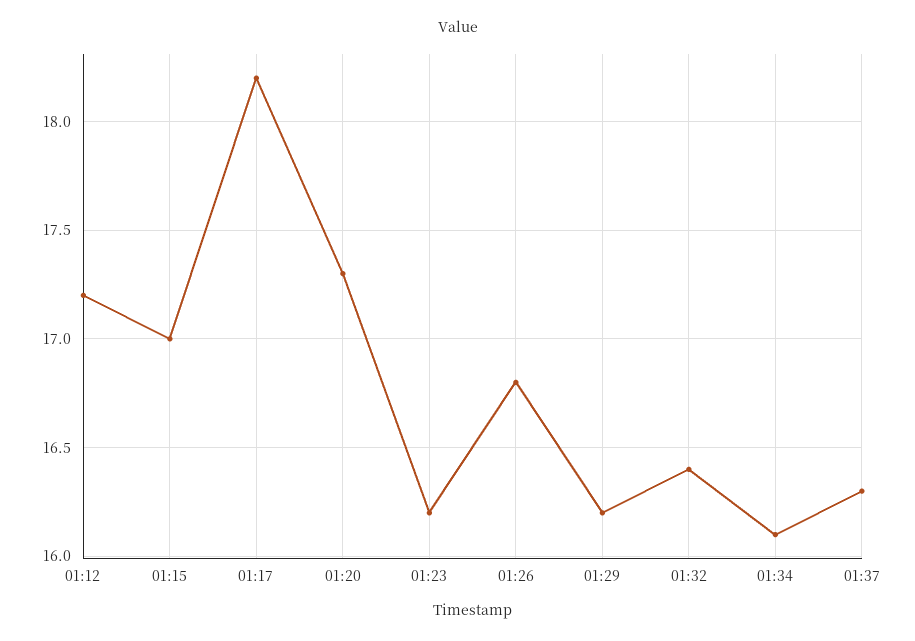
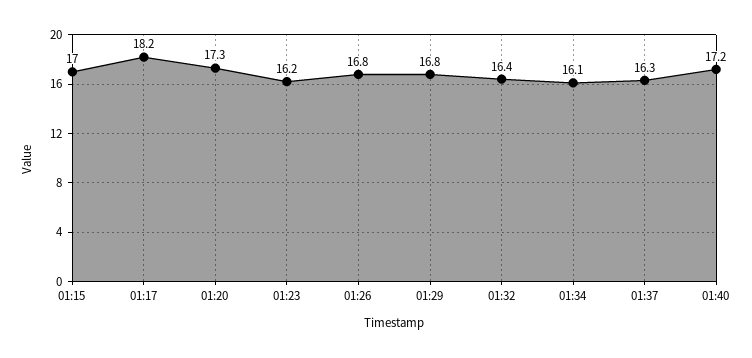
01:12: 17.2 -> none
01:29: 16.2 -> 16.8
01:40: none -> 17.2

